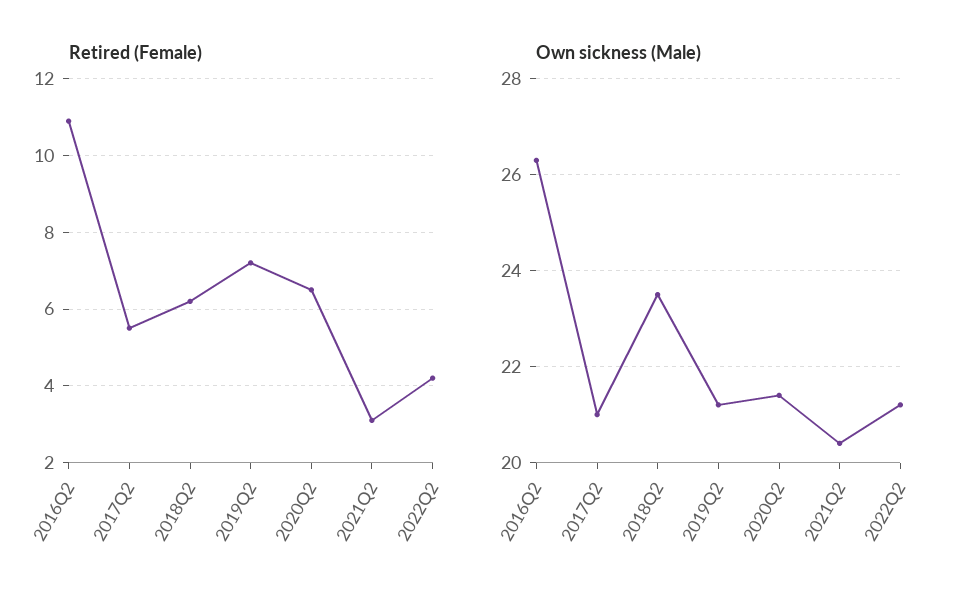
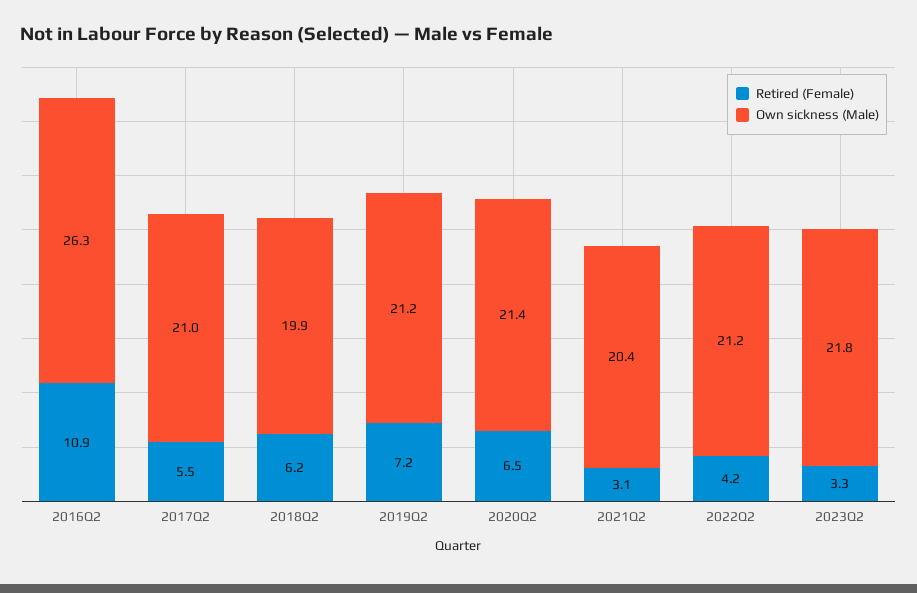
Own sickness (Male), 2018Q2: 23.5 -> 19.9
Retired (Female), 2023Q2: none -> 3.3
Own sickness (Male), 2023Q2: none -> 21.8

